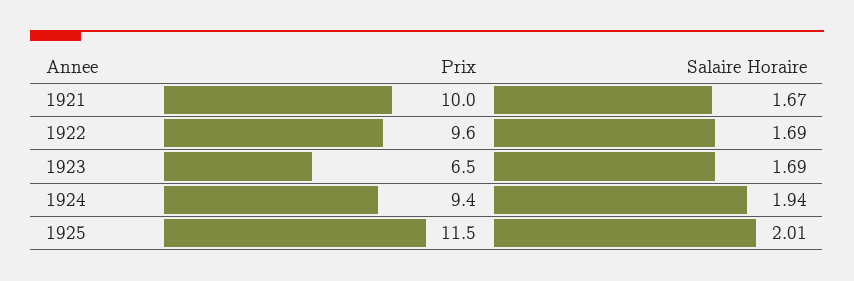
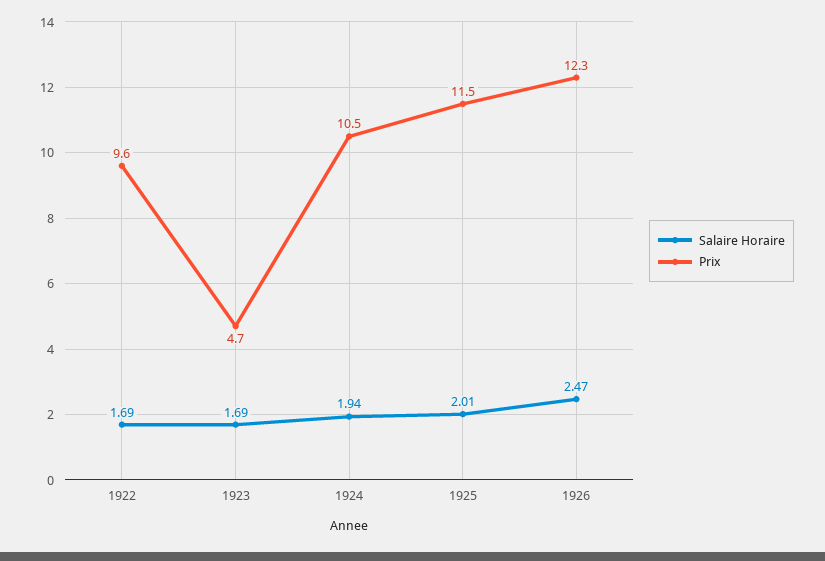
Prix, 1921: 10 -> none
Salaire Horaire, 1921: 1.67 -> none
Prix, 1923: 6.5 -> 4.7
Prix, 1924: 9.4 -> 10.5
Salaire Horaire, 1926: none -> 2.47
Prix, 1926: none -> 12.3

